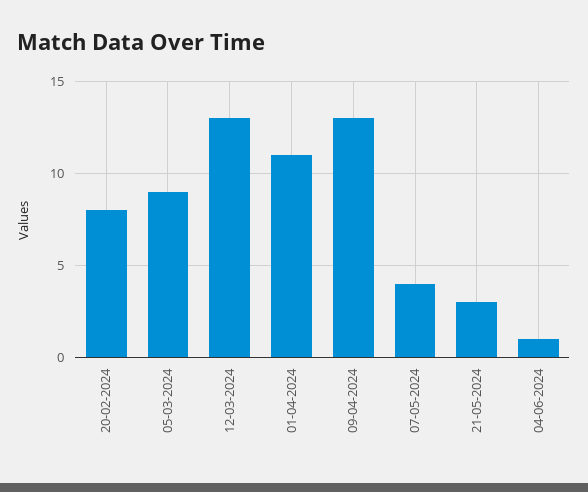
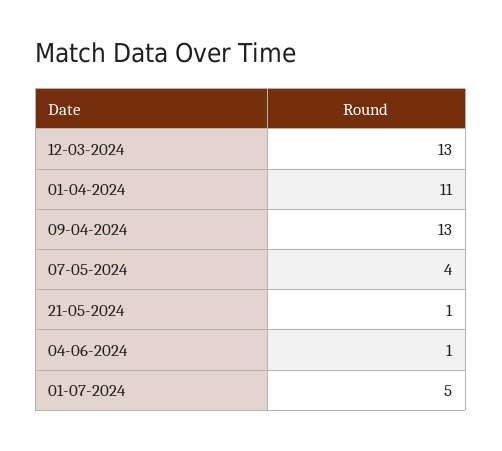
20-02-2024: 8 -> none
05-03-2024: 9 -> none
21-05-2024: 3 -> 1
01-07-2024: none -> 5

